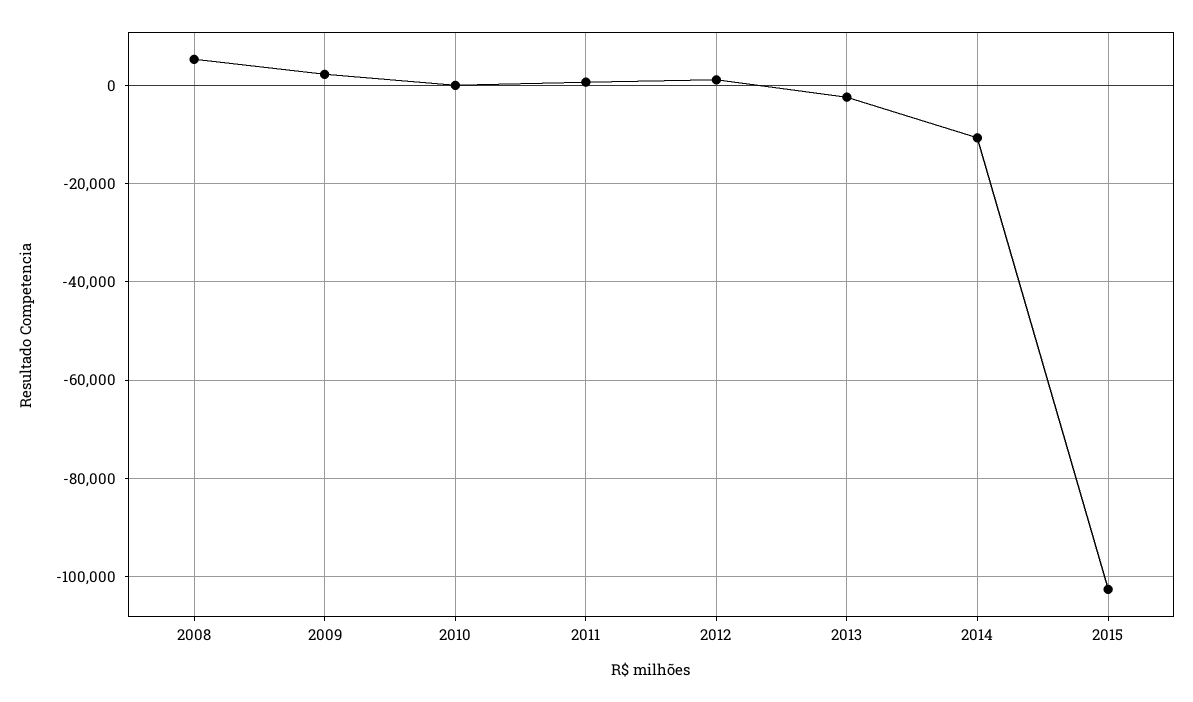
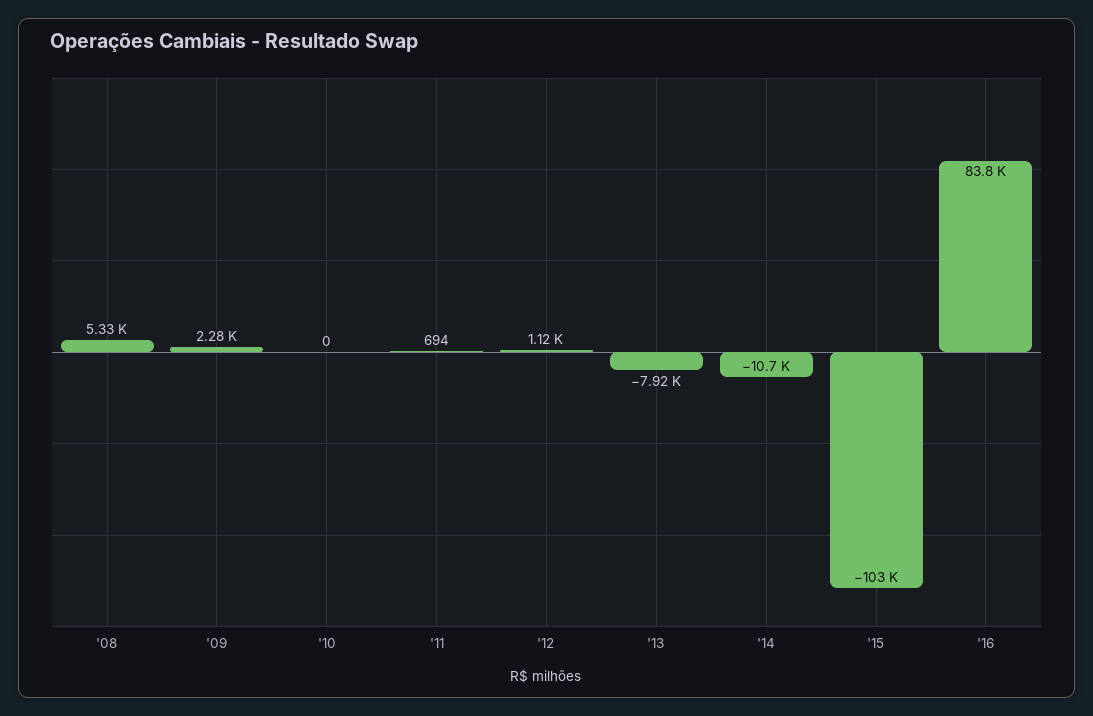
2013: -2000 -> -7920
'16: none -> 83800

